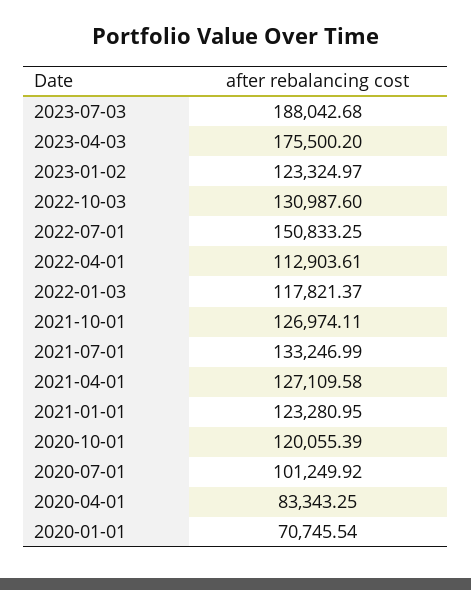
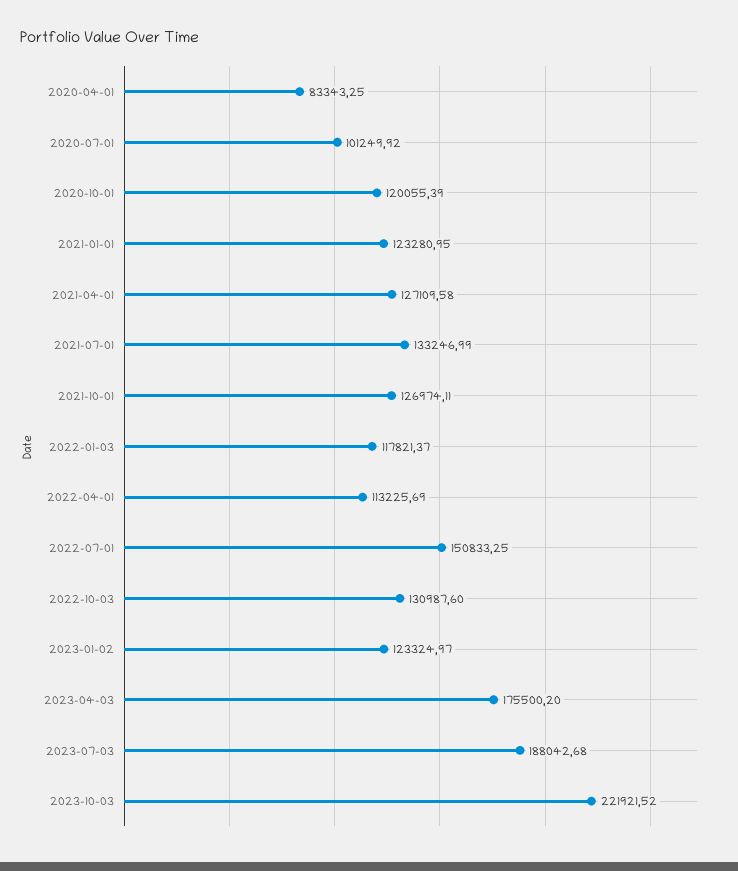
2022-04-01: 112903.61 -> 113225.69
2020-01-01: 70745.54 -> none
2023-10-03: none -> 221921.52

